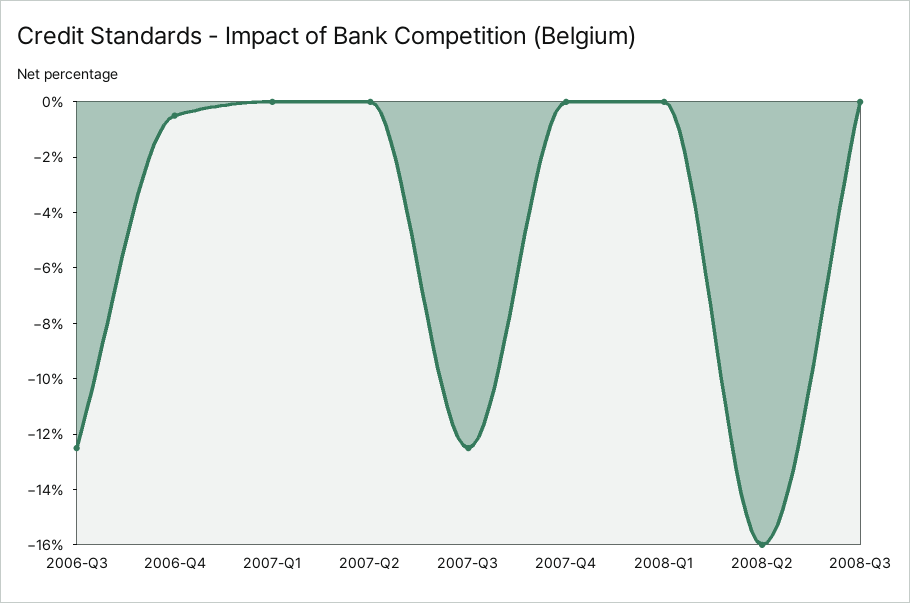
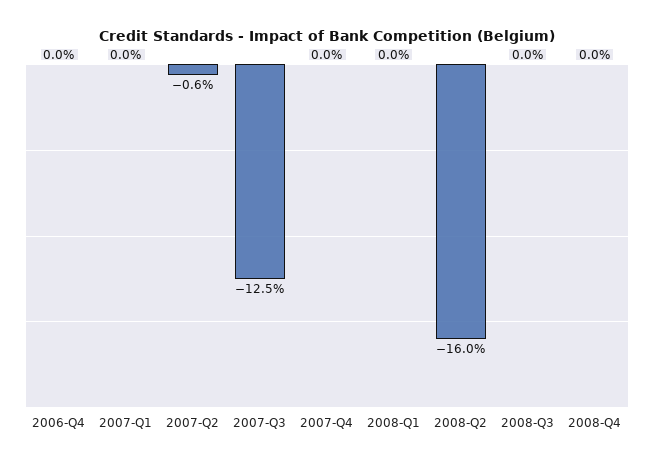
2006-Q3: -12.5 -> none
2006-Q4: -0.5 -> 0
2007-Q2: 0 -> -0.6
2008-Q4: none -> 0

